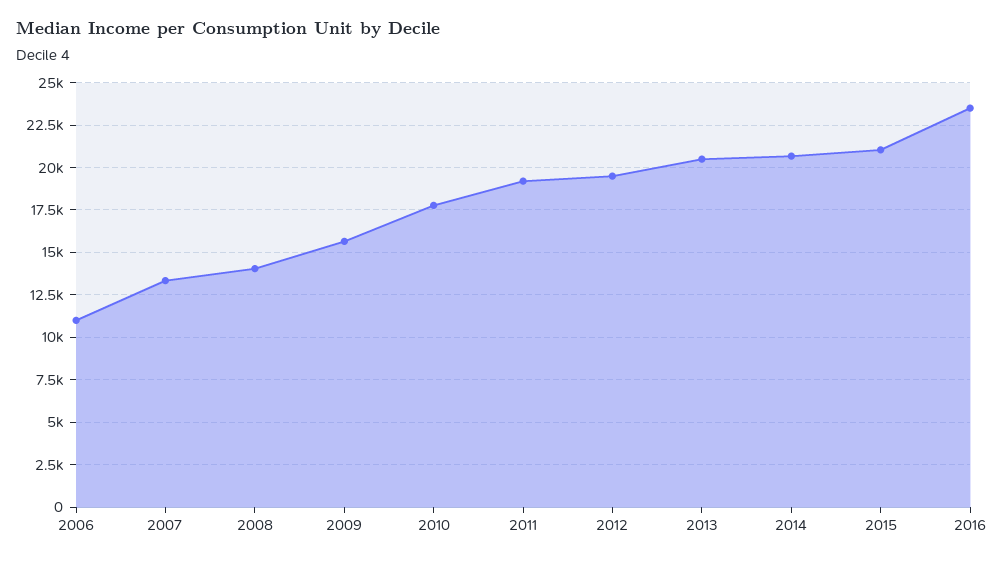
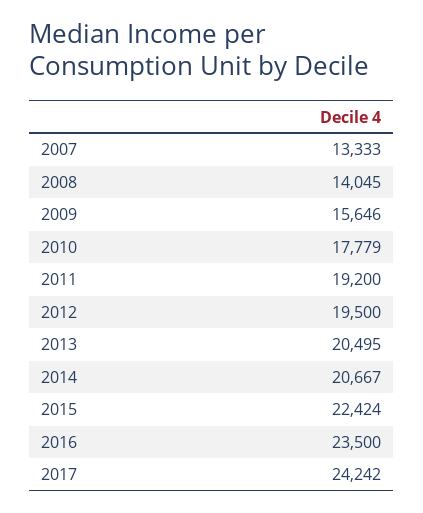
2006: 11000 -> none
2015: 21000 -> 22424
2017: none -> 24242

